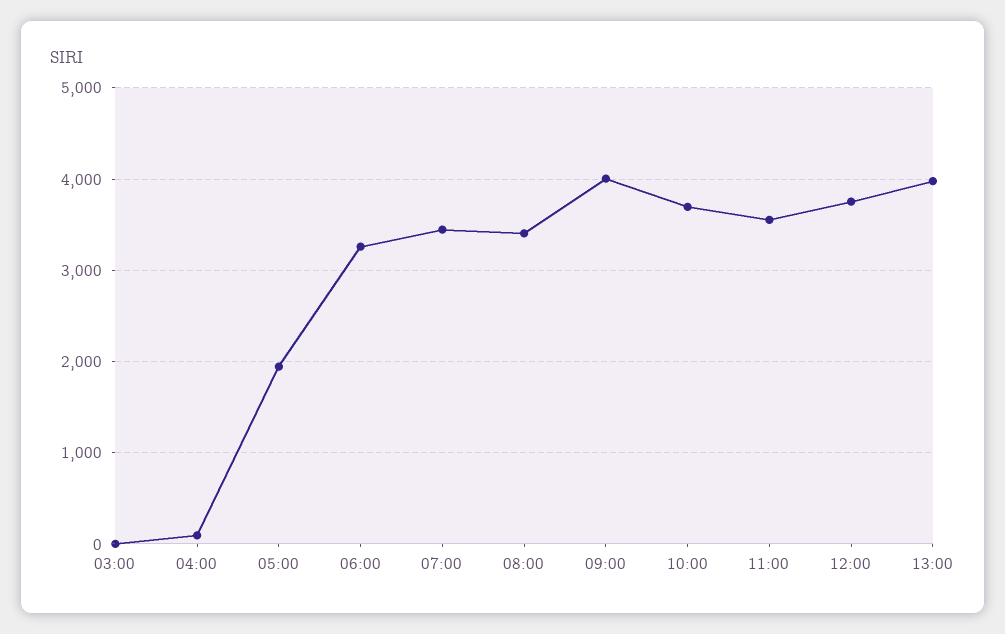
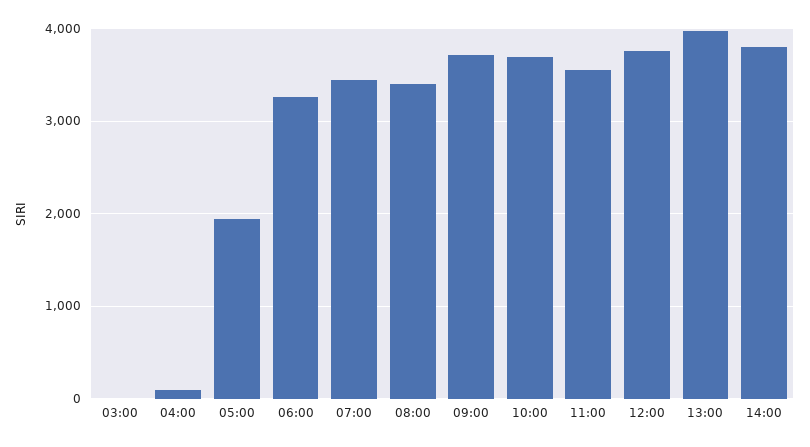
09:00: 4000 -> 3700
14:00: none -> 3800

